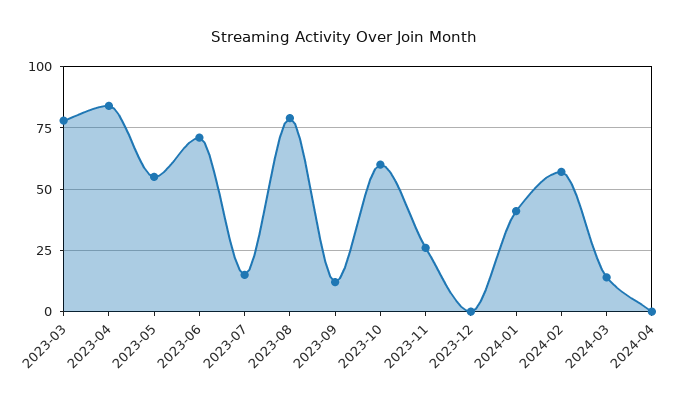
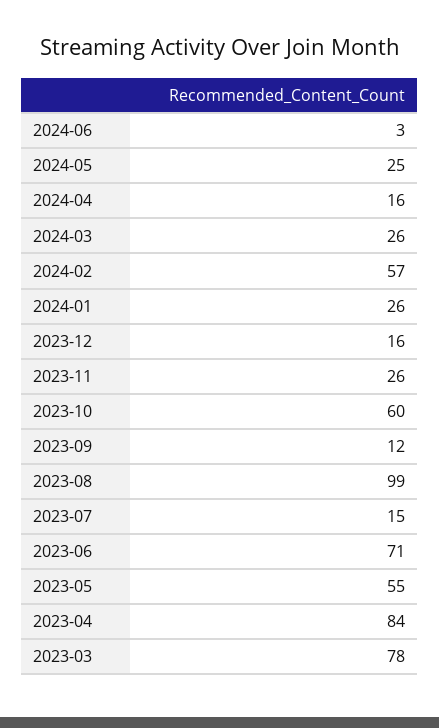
2023-08: 80 -> 99
2023-12: 0 -> 16
2024-01: 40 -> 26
2024-03: 15 -> 26
2024-04: 0 -> 16
2024-06: none -> 3
2024-05: none -> 25

